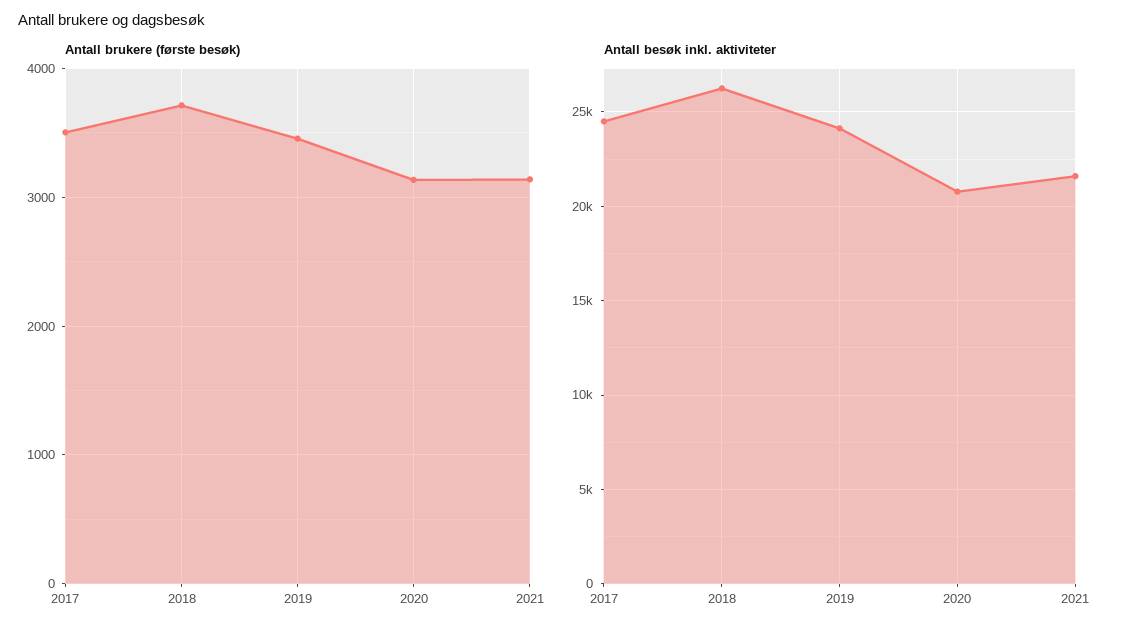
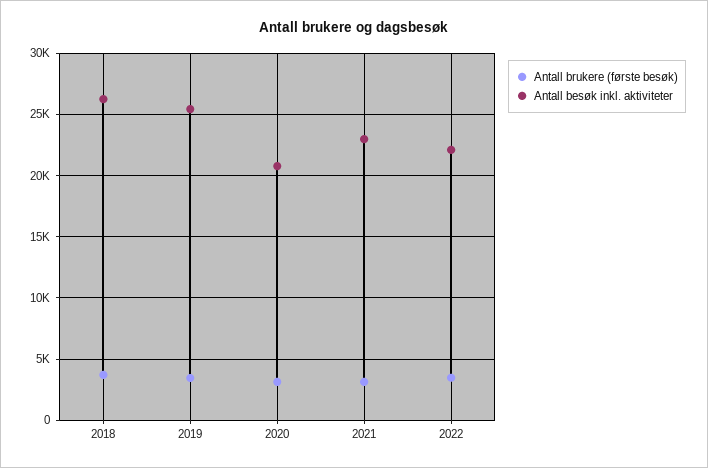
Antall brukere (første besøk), 2017: 3500 -> none
Antall besøk inkl. aktiviteter, 2017: 24500 -> none
Antall besøk inkl. aktiviteter, 2019: 24000 -> 25500
Antall besøk inkl. aktiviteter, 2021: 21500 -> 23000
Antall brukere (første besøk), 2022: none -> 3500
Antall besøk inkl. aktiviteter, 2022: none -> 22000

